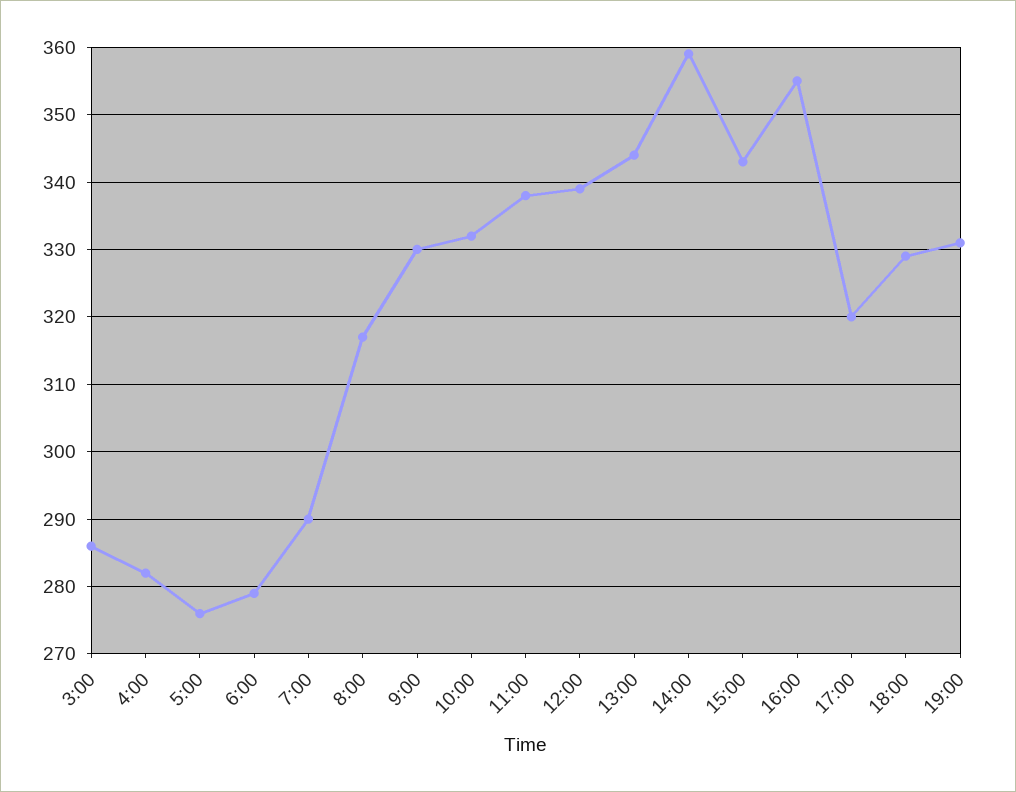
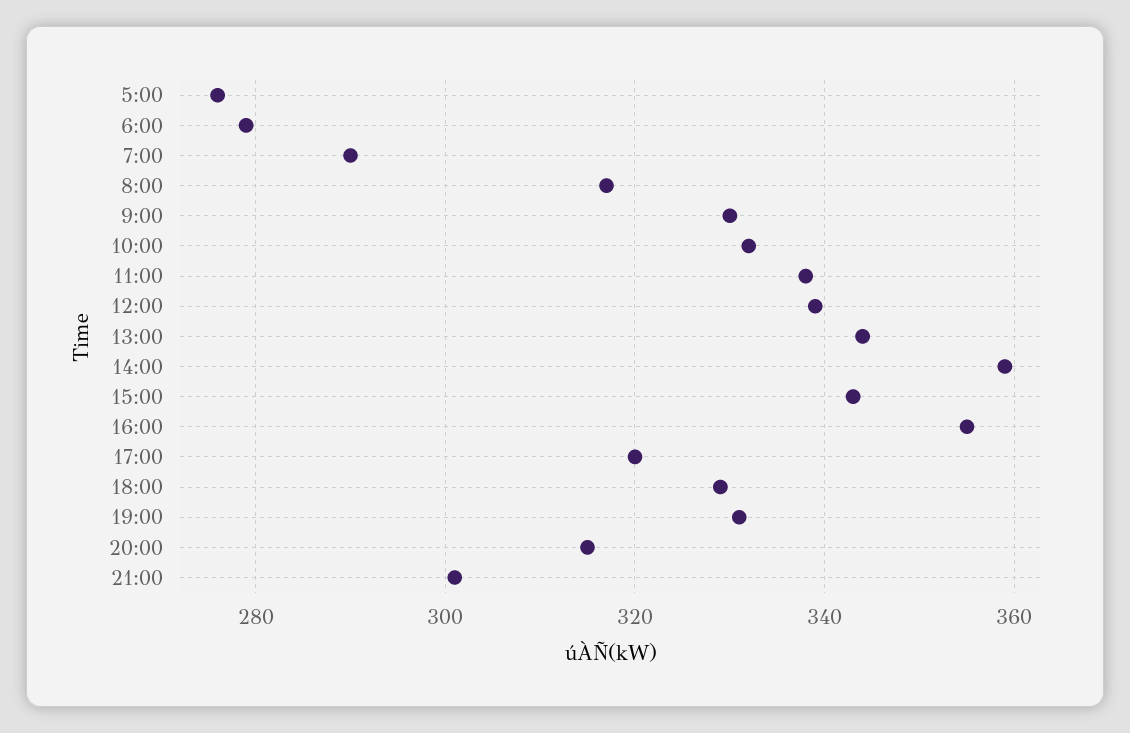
3:00: 286 -> none
4:00: 282 -> none
20:00: none -> 315
21:00: none -> 300

